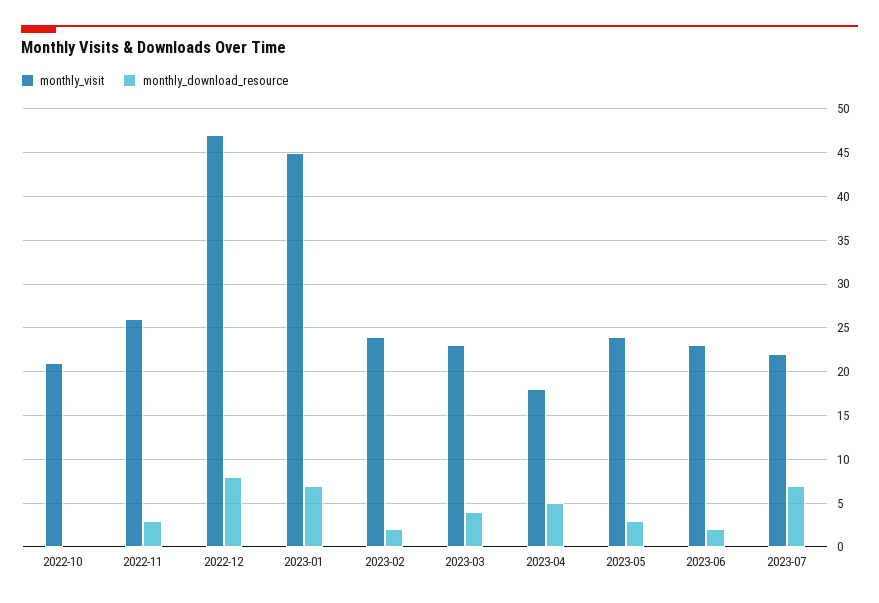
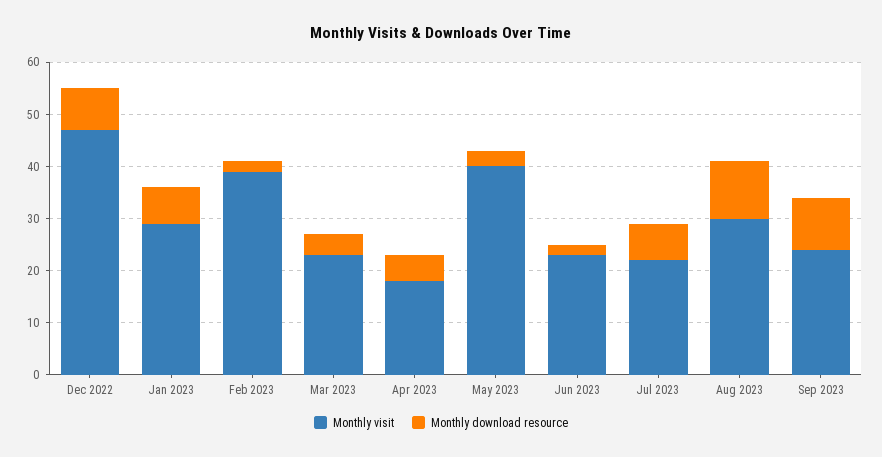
monthly_visit, 2022-10: 21 -> none
monthly_download_resource, 2022-10: 0 -> none
monthly_visit, 2022-11: 26 -> none
monthly_download_resource, 2022-11: 3 -> none
monthly_visit, 2023-01: 45 -> 30
monthly_visit, 2023-02: 24 -> 40
monthly_visit, 2023-05: 24 -> 40
monthly_visit, Aug 2023: none -> 30
monthly_download_resource, Aug 2023: none -> 10
monthly_visit, Sep 2023: none -> 25
monthly_download_resource, Sep 2023: none -> 10

